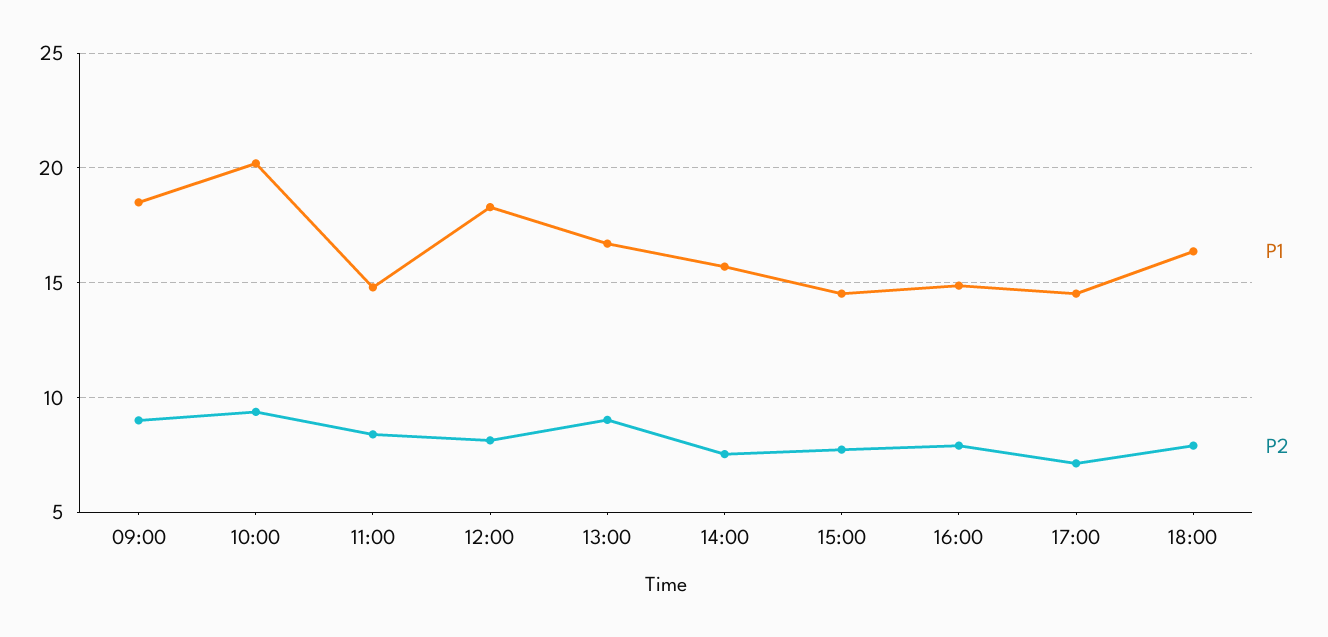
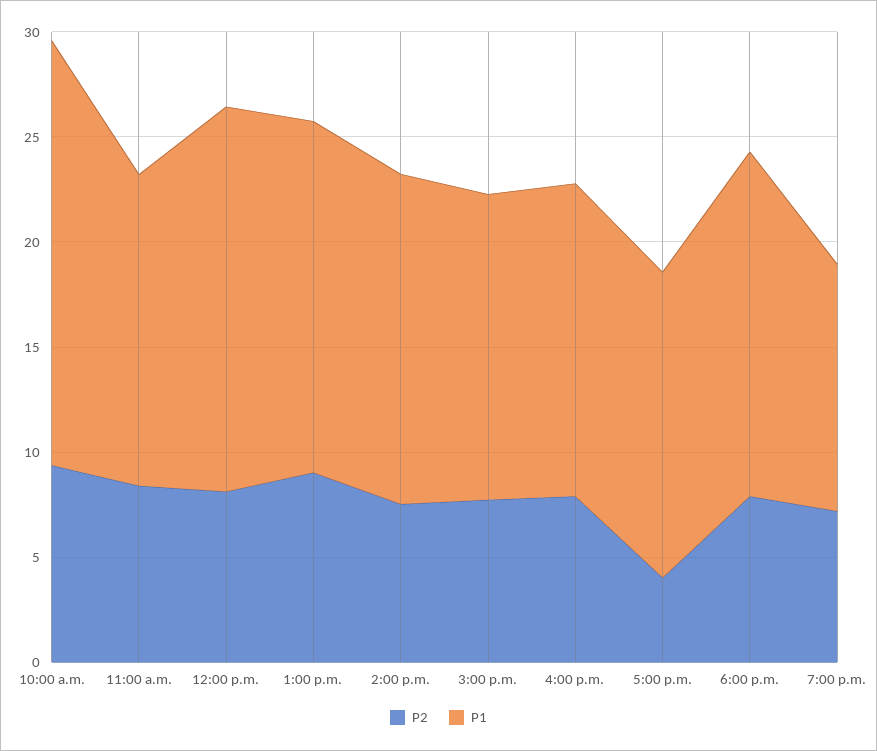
P1, 09:00: 18.5 -> none
P2, 09:00: 9 -> none
P2, 17:00: 7 -> 4
P2, 7:00 p.m.: none -> 7
P1, 7:00 p.m.: none -> 12

